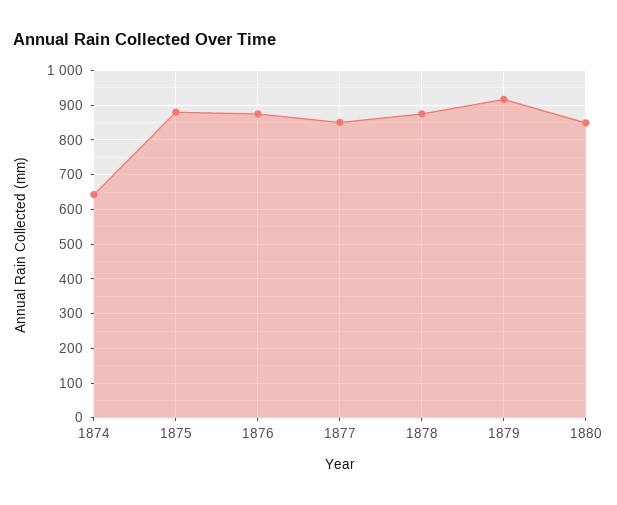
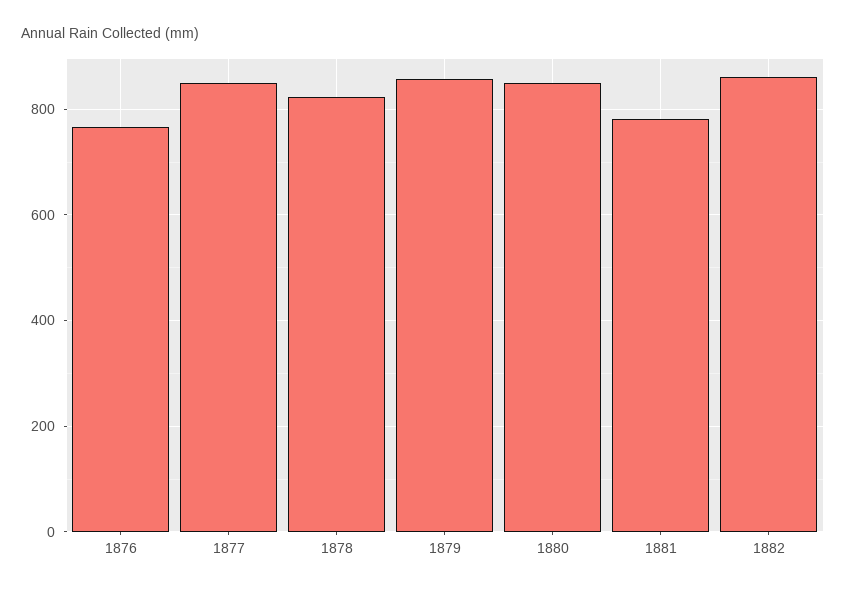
1874: 640 -> none
1875: 880 -> none
1876: 880 -> 760
1878: 880 -> 820
1879: 920 -> 860
1881: none -> 780
1882: none -> 860

